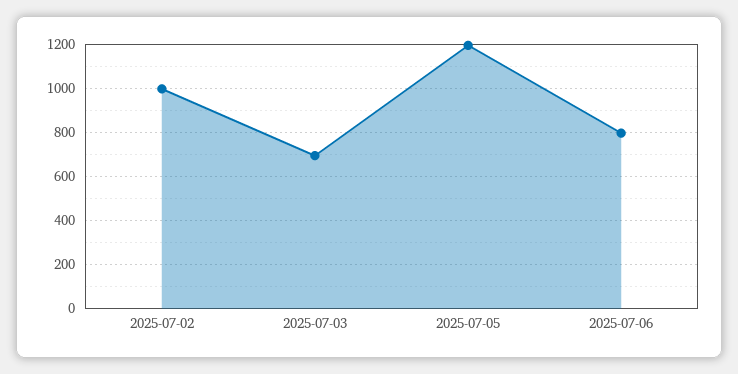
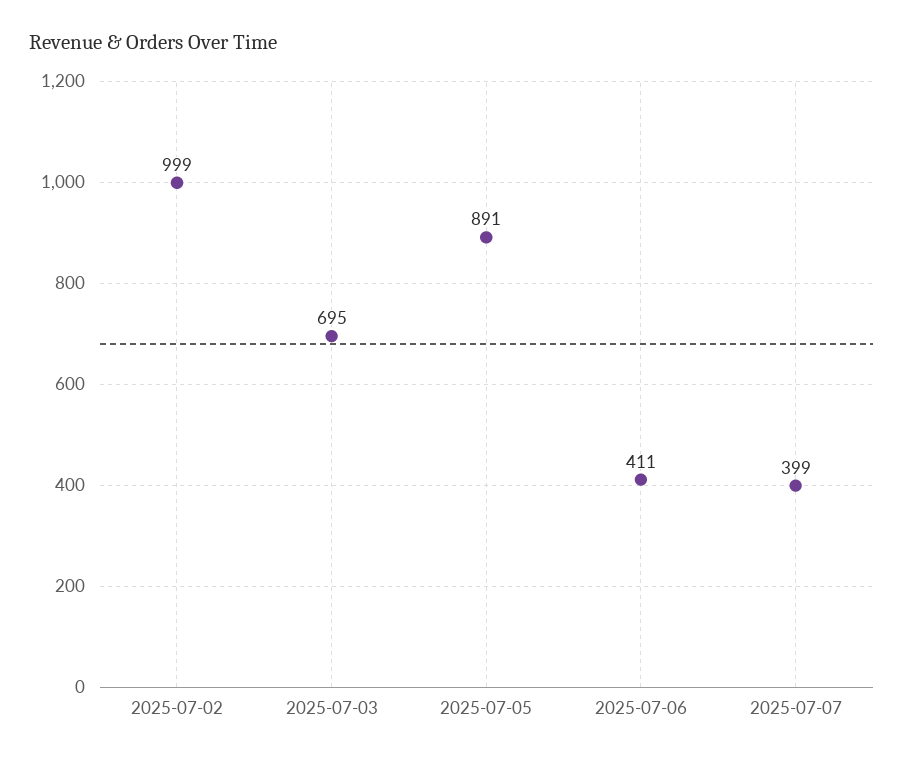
2025-07-05: 1200 -> 891
2025-07-06: 800 -> 411
2025-07-07: none -> 399

